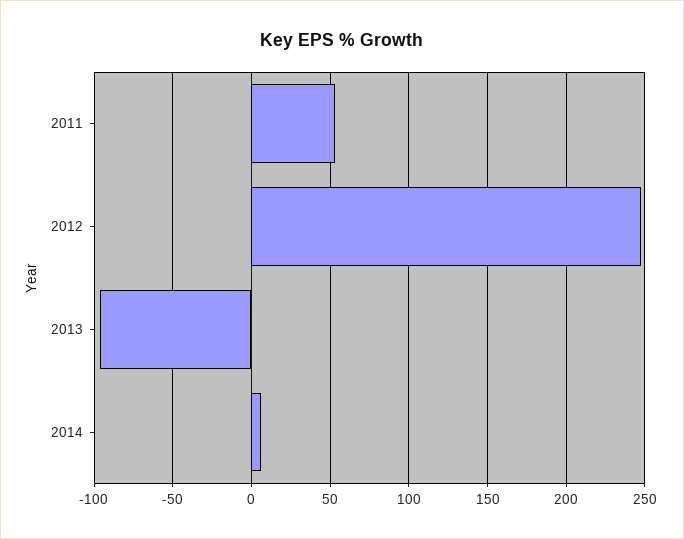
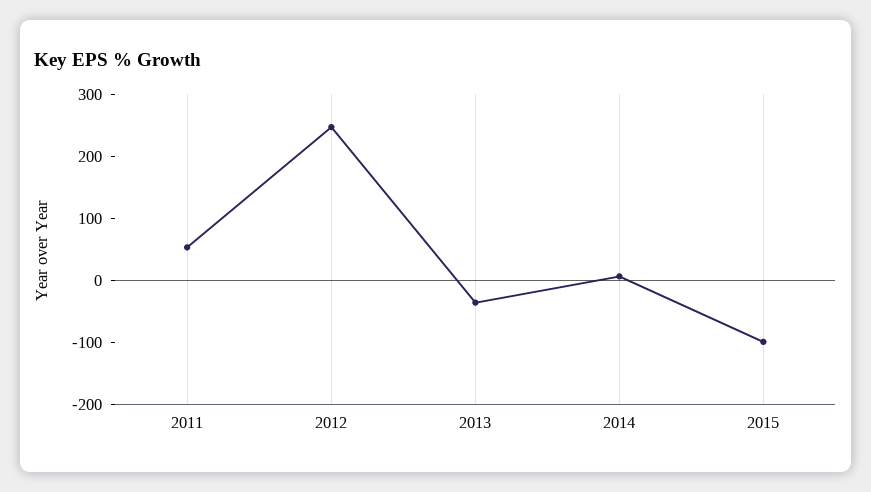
2013: -95 -> -40
2015: none -> -100

